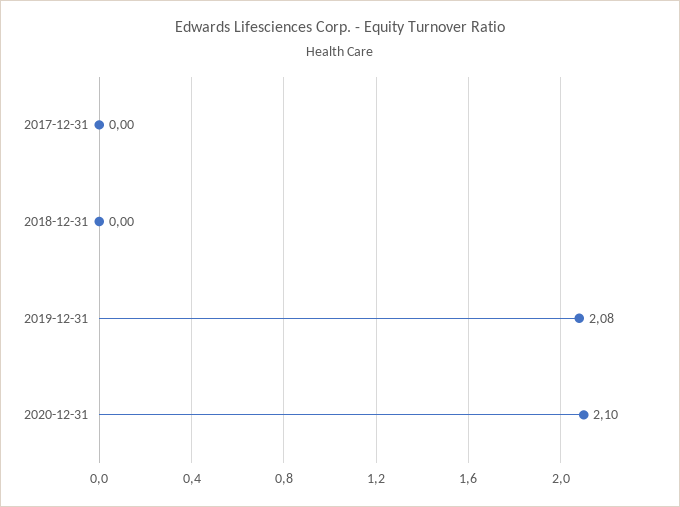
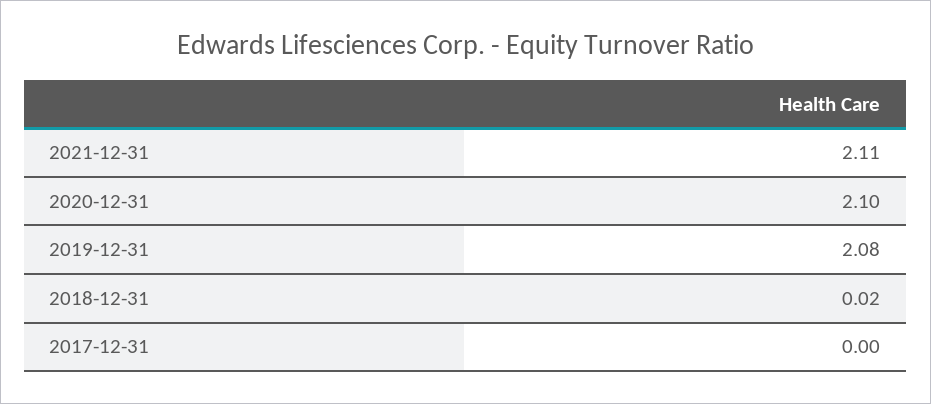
2018-12-31: 0 -> 0.02
2021-12-31: none -> 2.11

